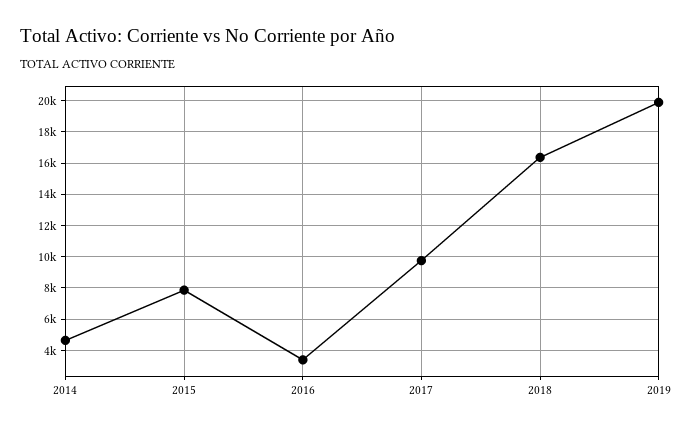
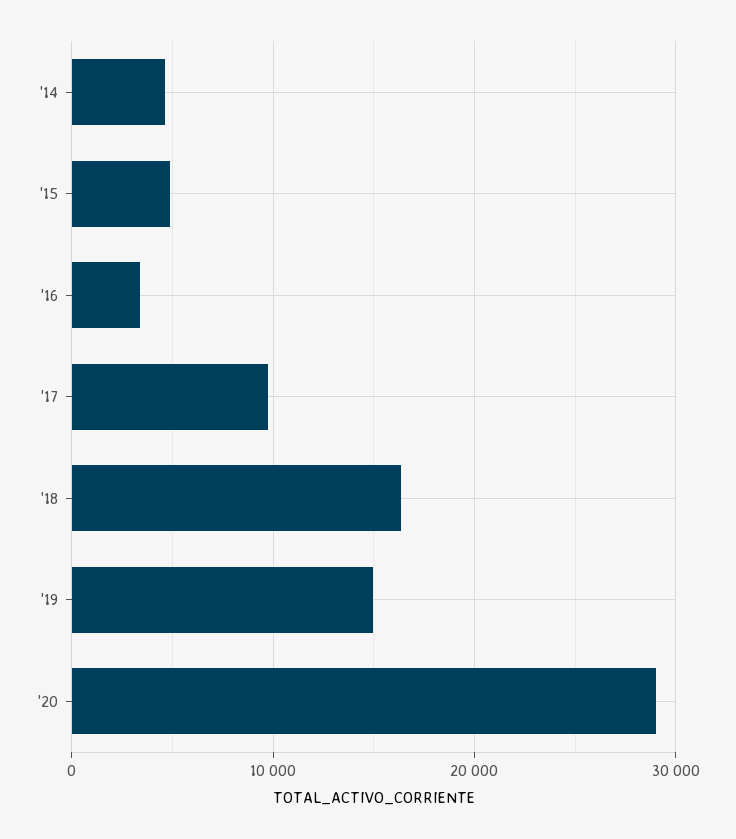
2015: 8000 -> 5000
2019: 20000 -> 15000
'20: none -> 29000

